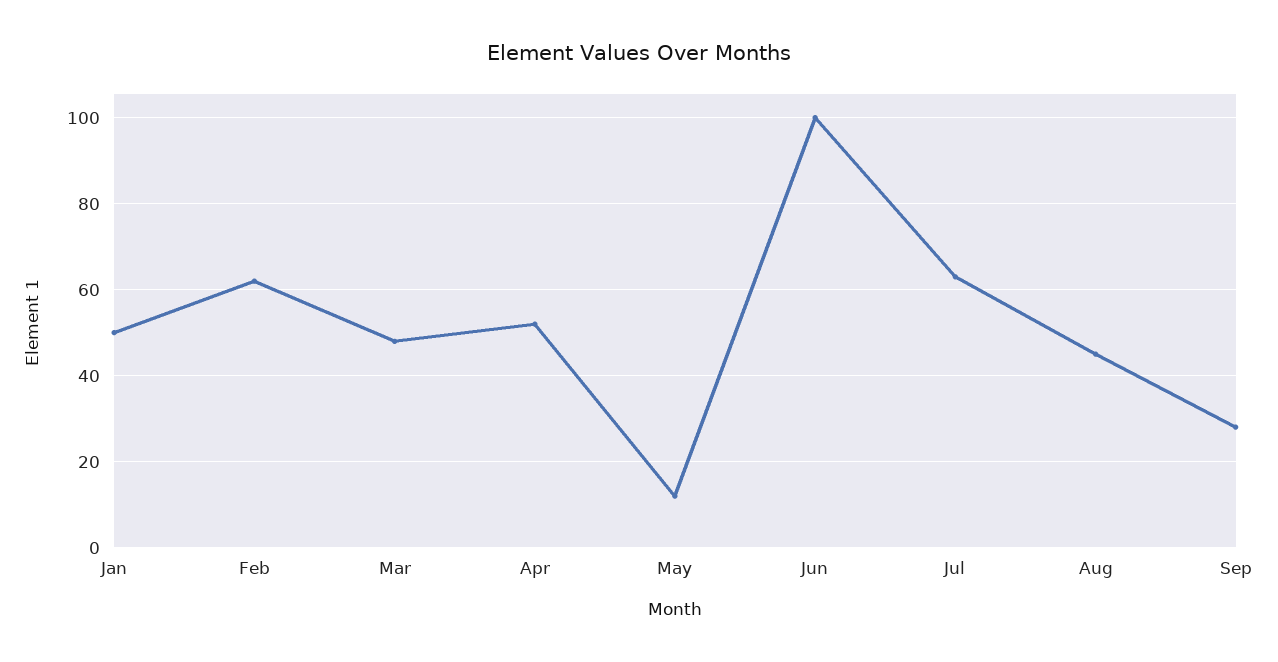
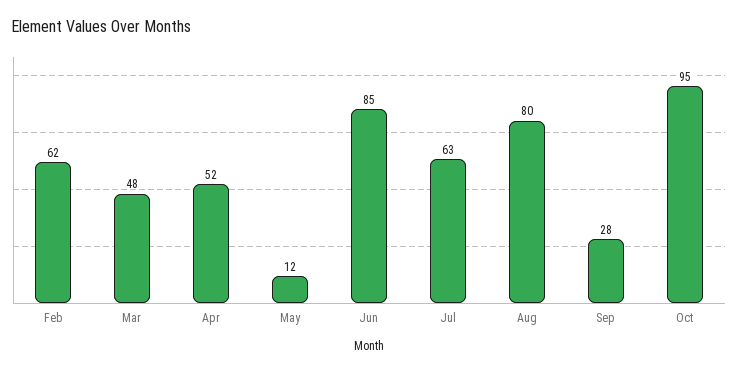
Jan: 50 -> none
Jun: 100 -> 85
Aug: 45 -> 80
Oct: none -> 95

